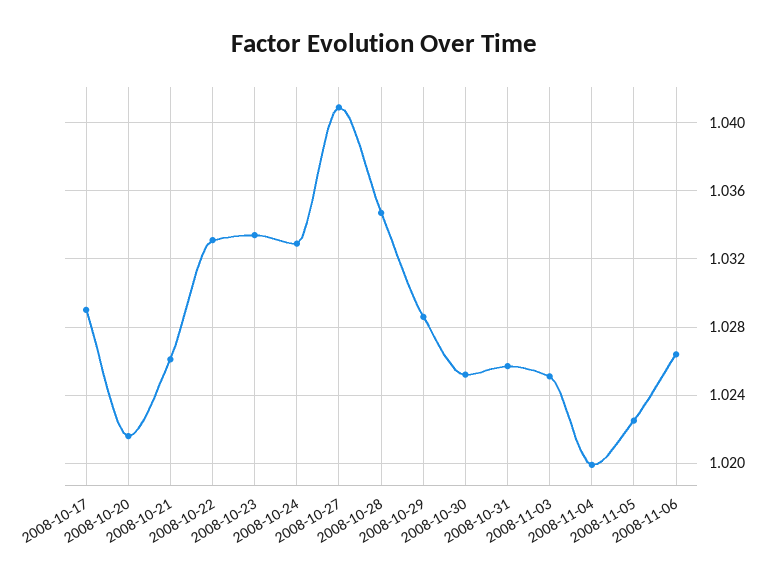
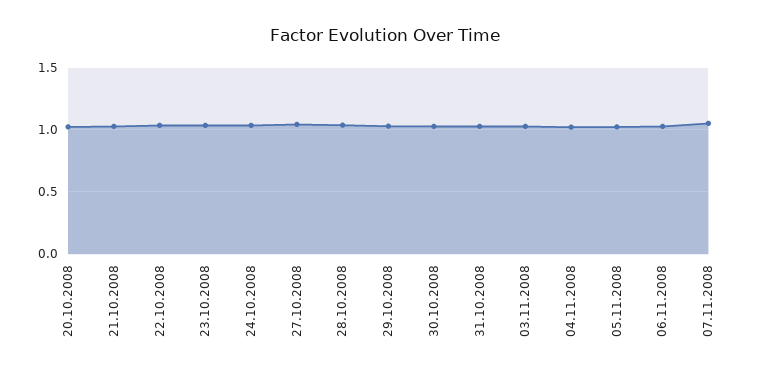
2008-10-17: 1.029 -> none
07.11.2008: none -> 1.05

